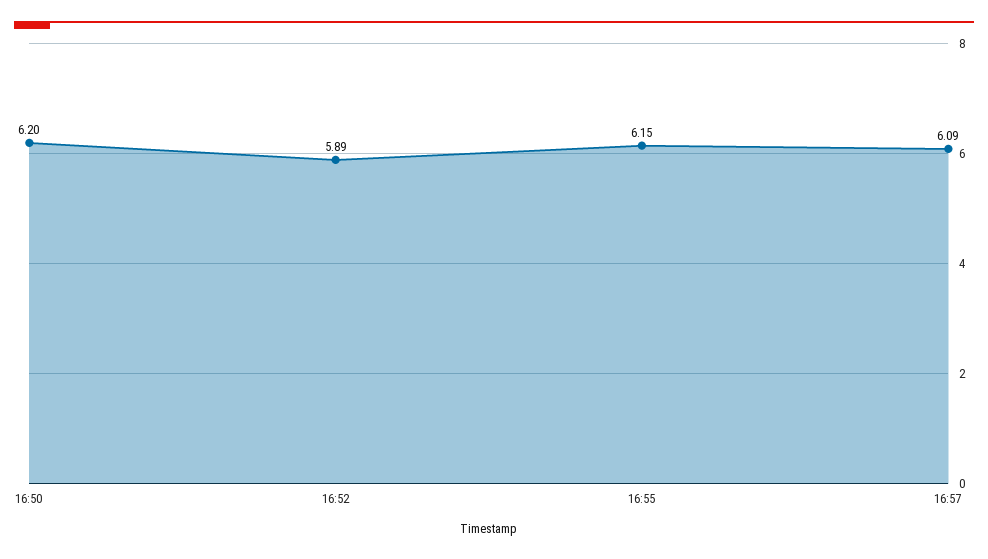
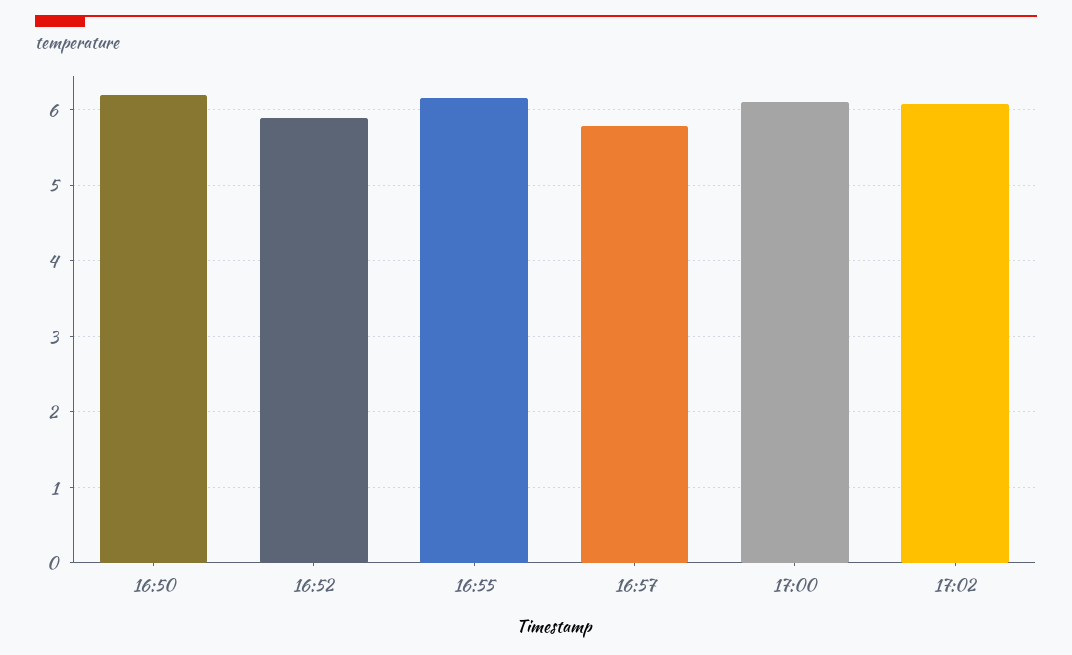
16:57: 6.09 -> 5.8
17:00: none -> 6.1
17:02: none -> 6.1

